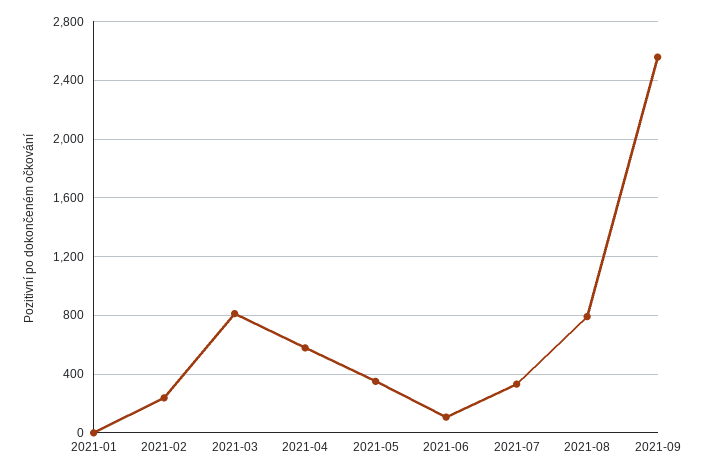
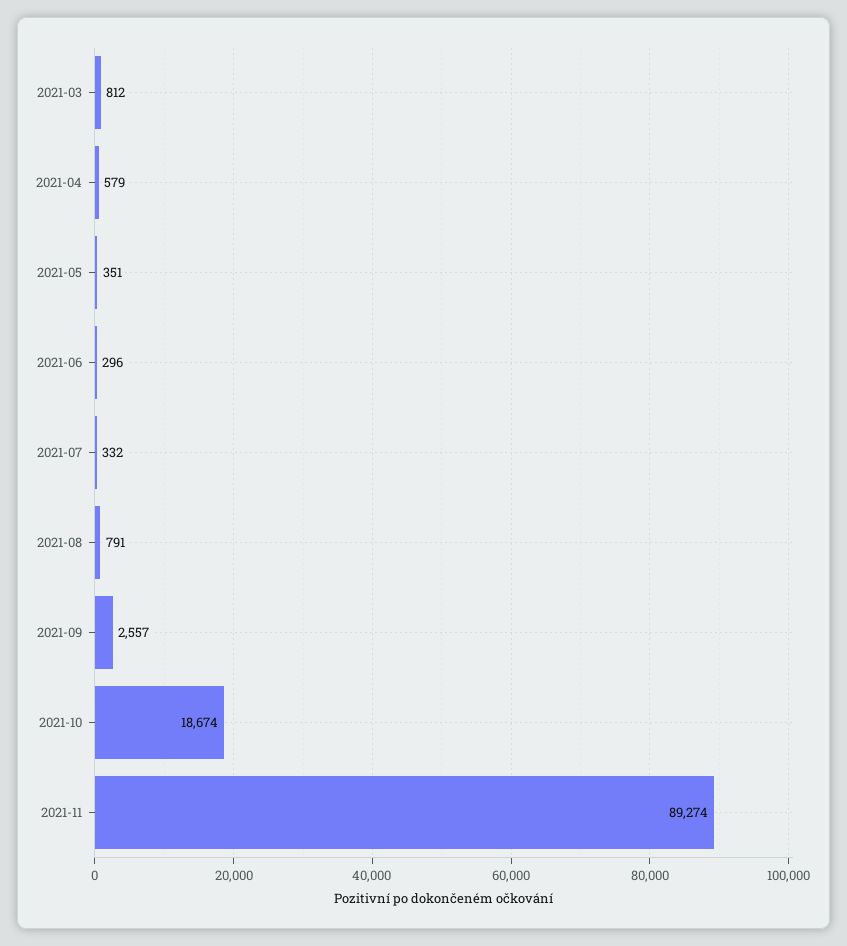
2021-01: 0 -> none
2021-02: 250 -> none
2021-06: 100 -> 296
2021-10: none -> 18674
2021-11: none -> 89274

